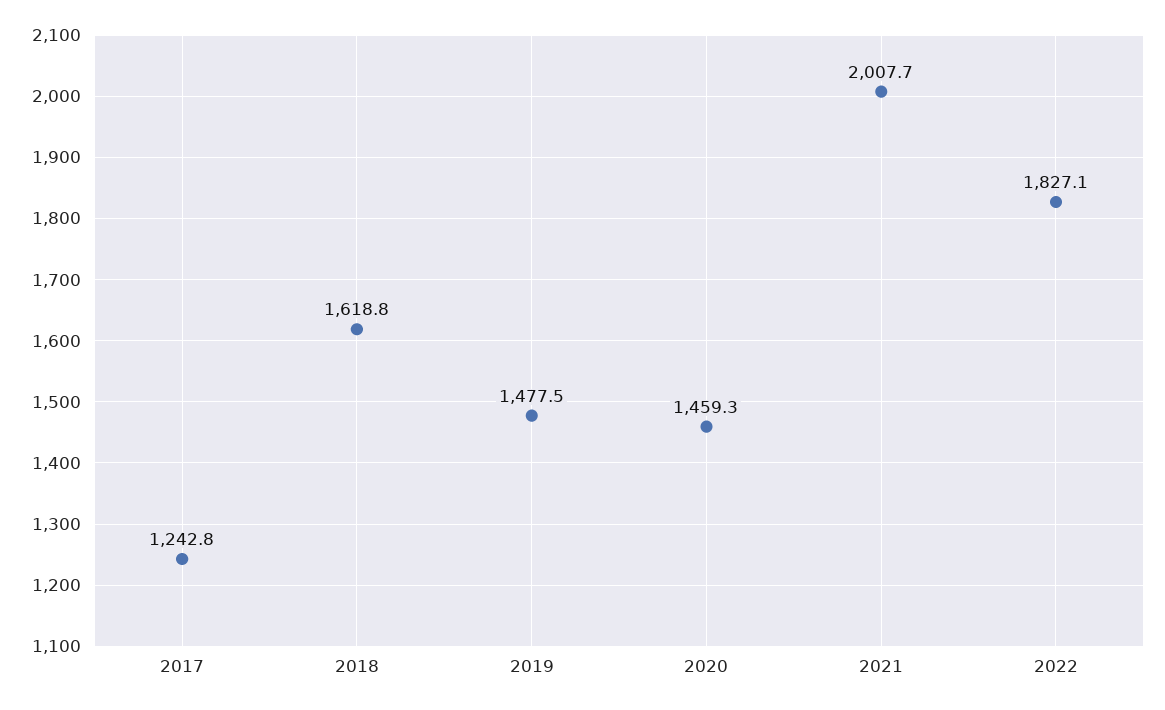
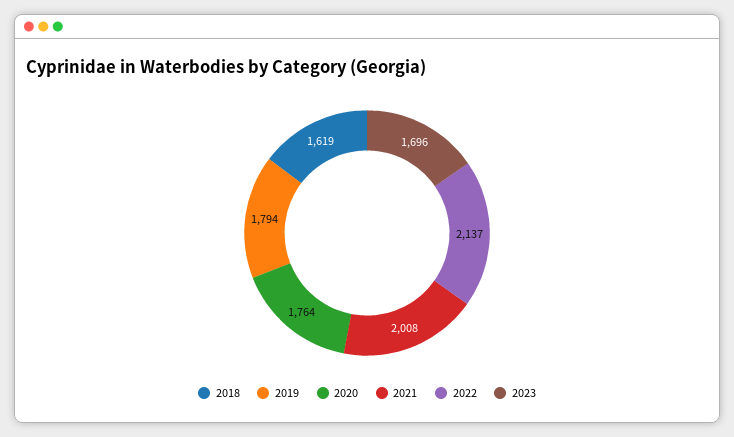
2017: 1242.8 -> none
2019: 1477.5 -> 1794
2020: 1459.3 -> 1764
2022: 1827.1 -> 2137
2023: none -> 1696

